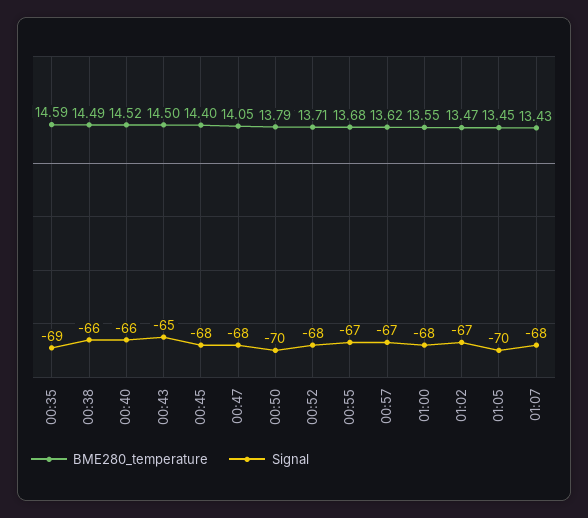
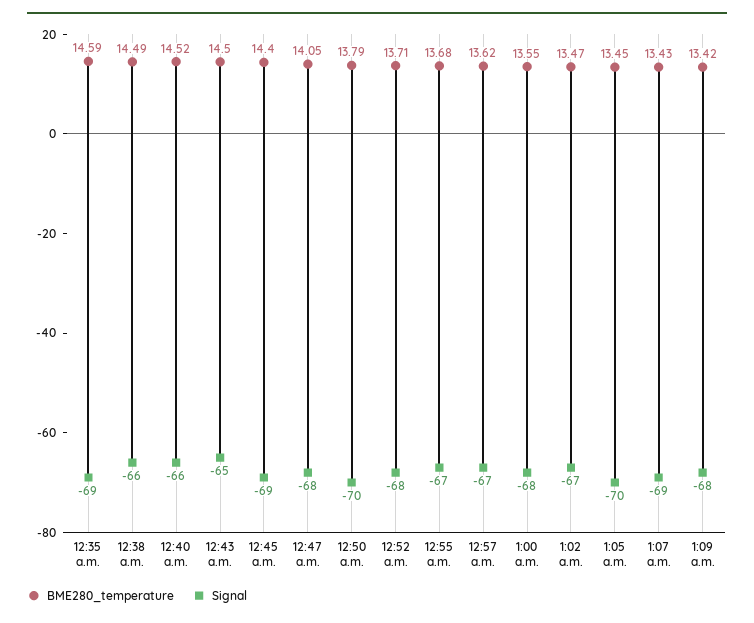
Signal, 00:45: -68 -> -69
Signal, 01:07: -68 -> -69
BME280_temperature, 1:09 a.m.: none -> 13.42
Signal, 1:09 a.m.: none -> -68

